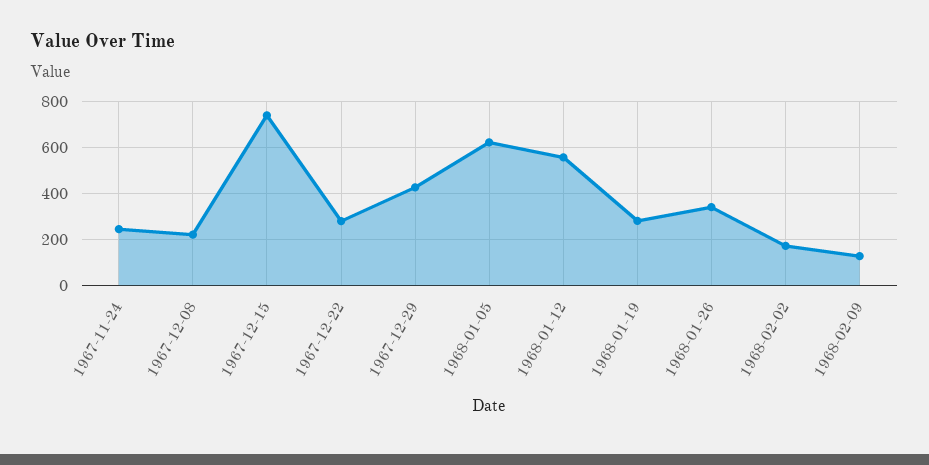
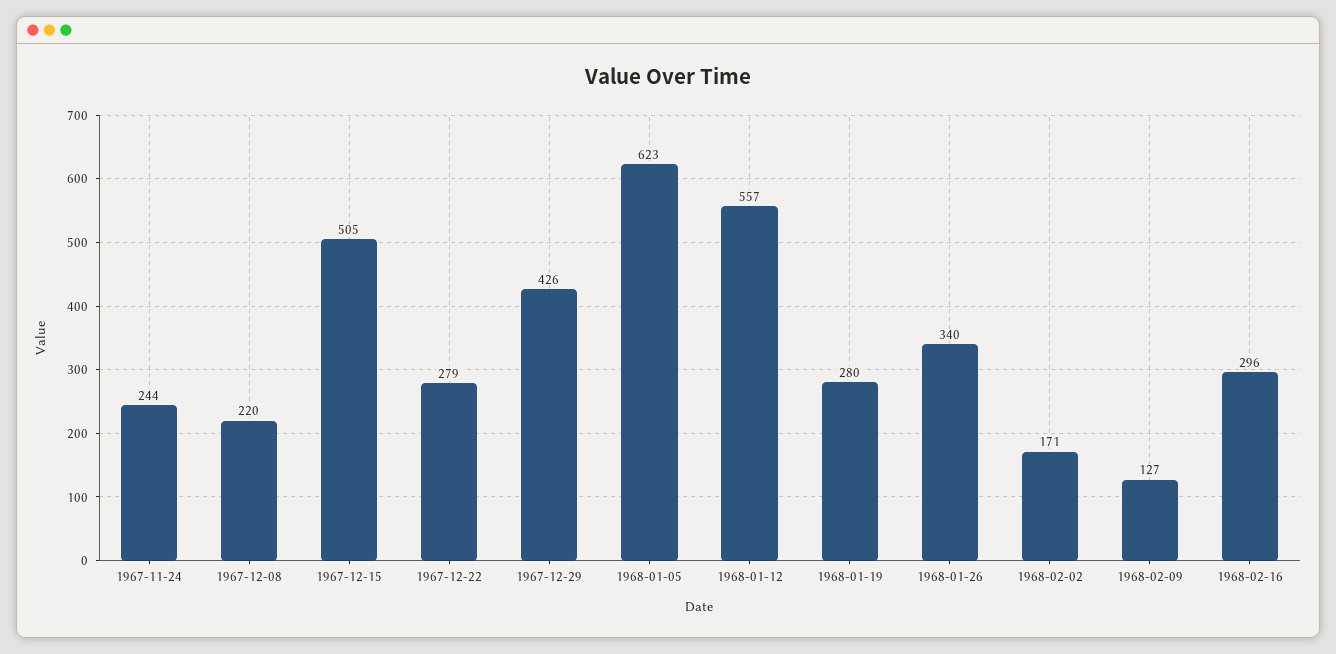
1967-12-15: 750 -> 505
1968-02-16: none -> 296

